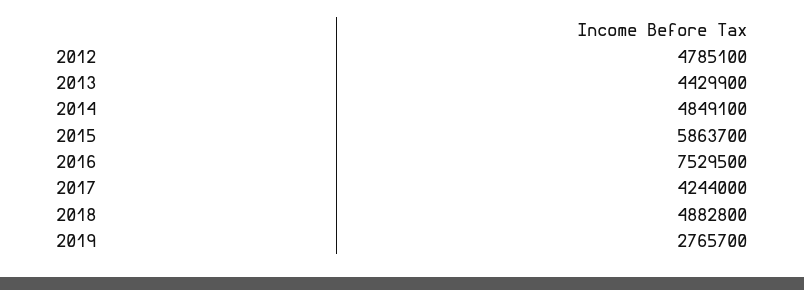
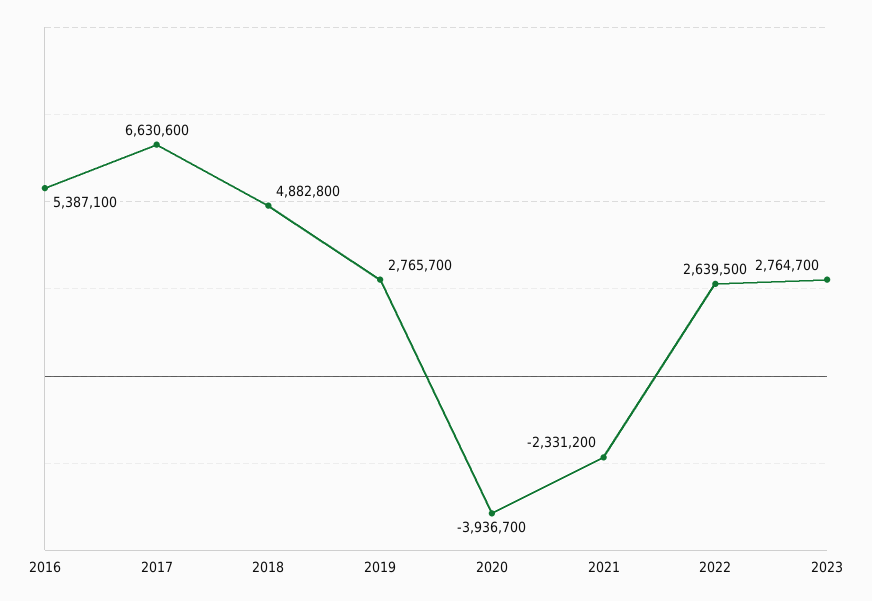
2012: 4785100 -> none
2013: 4429900 -> none
2014: 4849100 -> none
2015: 5863700 -> none
2016: 7529500 -> 5387100
2017: 4244000 -> 6630600
2020: none -> -3936700
2021: none -> -2331200
2022: none -> 2639500
2023: none -> 2764700

